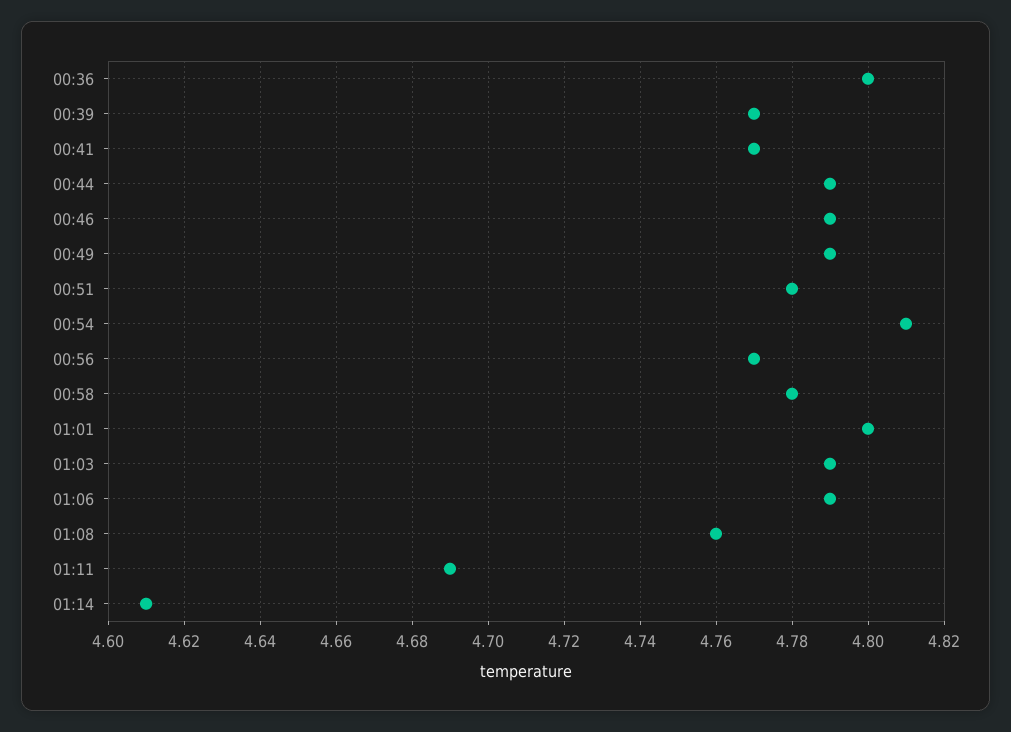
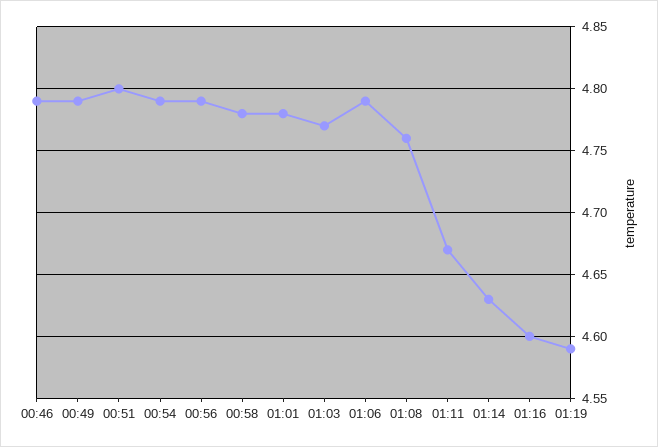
00:36: 4.8 -> none
00:39: 4.77 -> none
00:41: 4.77 -> none
00:44: 4.79 -> none
00:51: 4.78 -> 4.8
00:54: 4.81 -> 4.79
00:56: 4.77 -> 4.79
01:01: 4.8 -> 4.78
01:03: 4.79 -> 4.77
01:11: 4.69 -> 4.67
01:14: 4.61 -> 4.63
01:16: none -> 4.6
01:19: none -> 4.59

